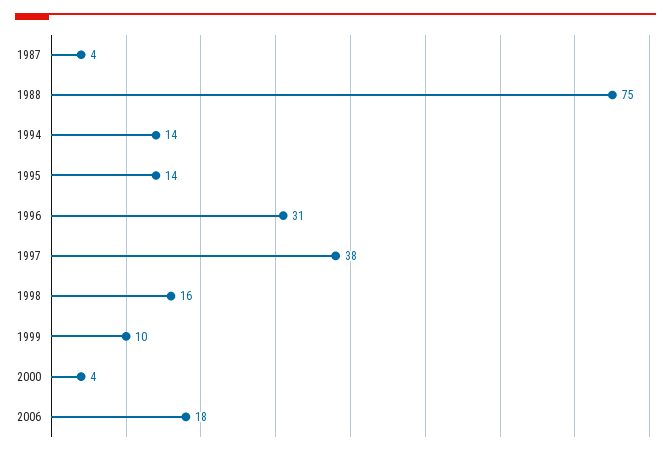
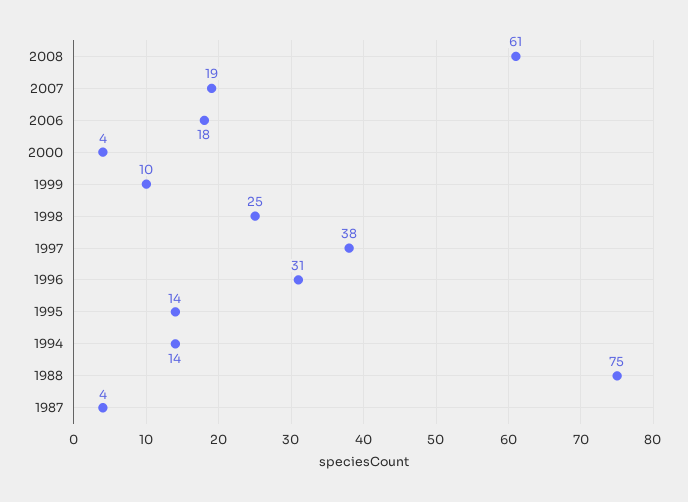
1998: 16 -> 25
2008: none -> 61
2007: none -> 19

